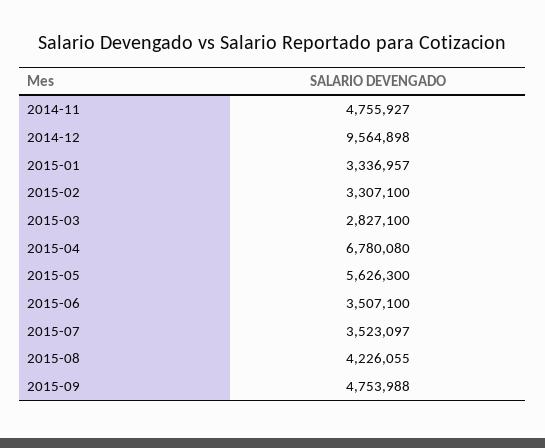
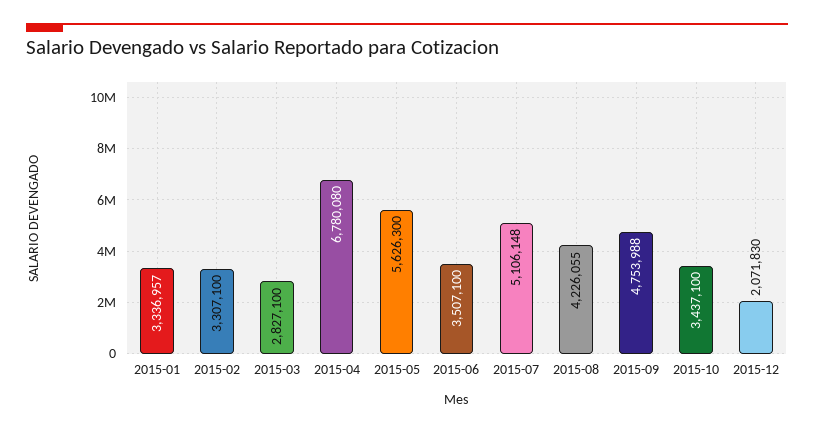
2014-11: 4755927 -> none
2014-12: 9564898 -> none
2015-07: 3523097 -> 5106148
2015-10: none -> 3437100
2015-12: none -> 2071830

